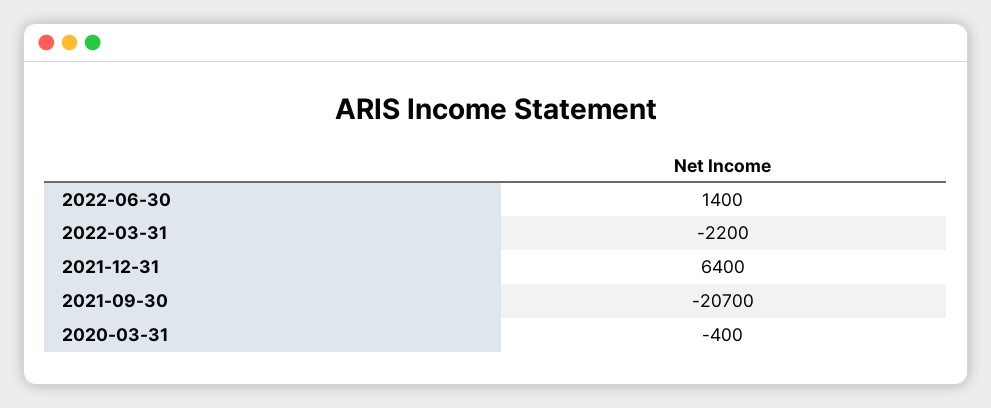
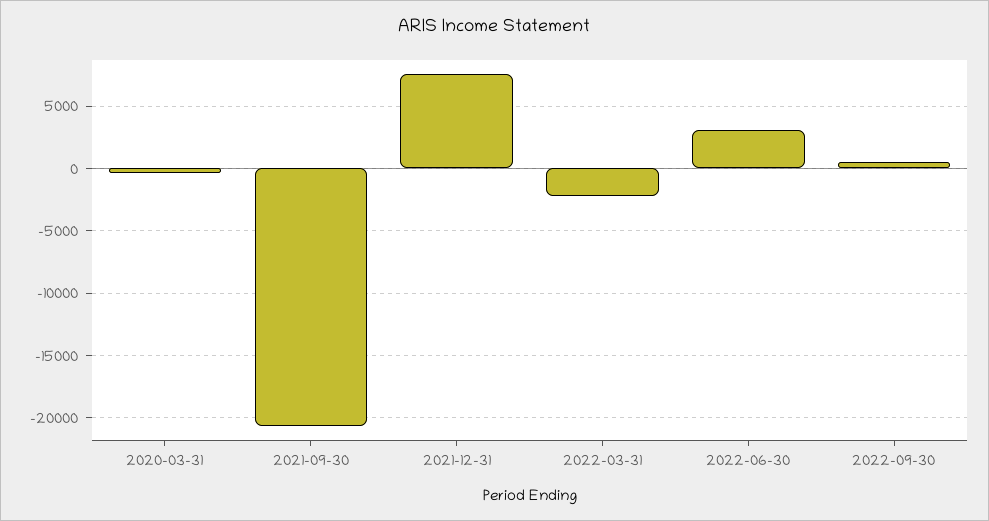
2022-06-30: 1400 -> 3000
2021-12-31: 6400 -> 7500
2022-09-30: none -> 500

